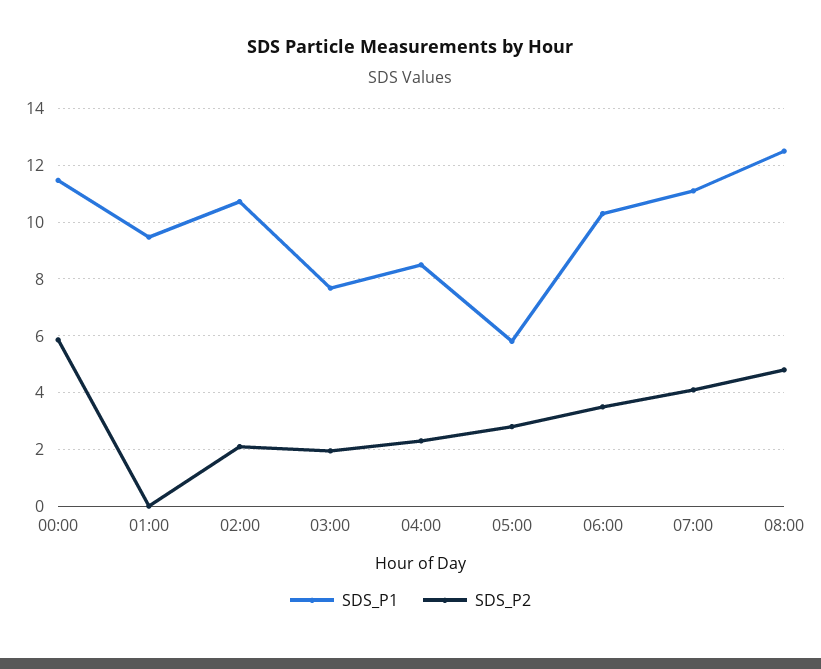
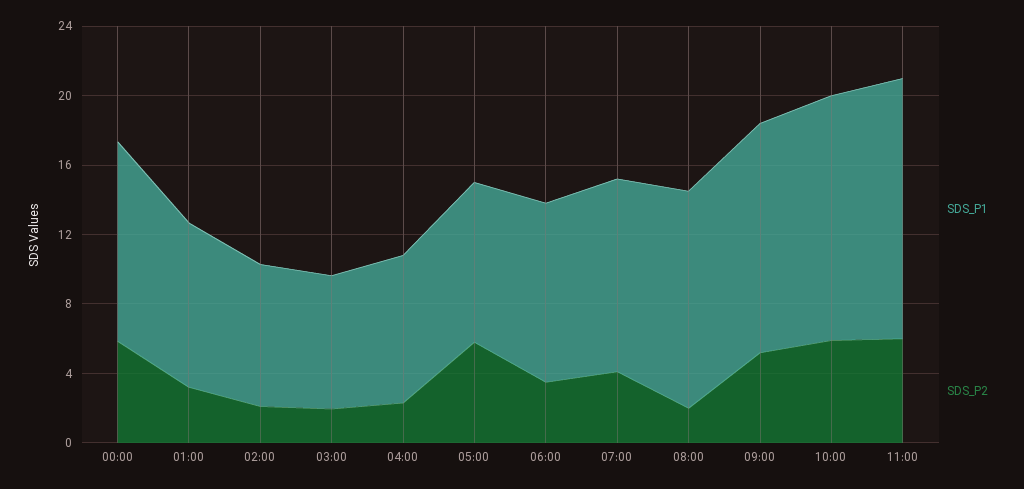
SDS_P2, 01:00: 0 -> 3
SDS_P1, 02:00: 10.75 -> 8
SDS_P1, 05:00: 5.75 -> 9
SDS_P2, 05:00: 2.75 -> 6
SDS_P2, 08:00: 4.75 -> 2
SDS_P1, 09:00: none -> 13
SDS_P2, 09:00: none -> 5
SDS_P1, 10:00: none -> 14
SDS_P2, 10:00: none -> 6
SDS_P1, 11:00: none -> 15
SDS_P2, 11:00: none -> 6

